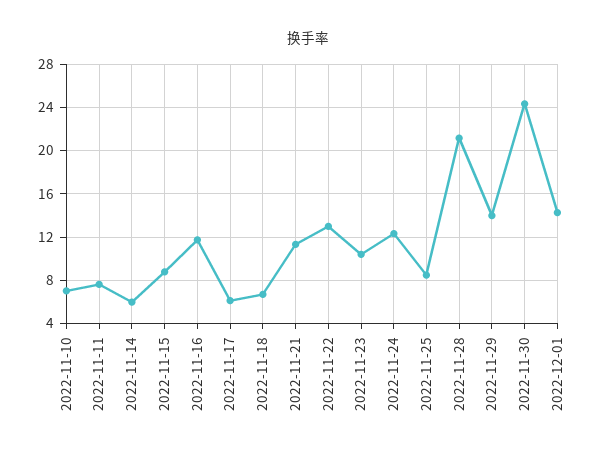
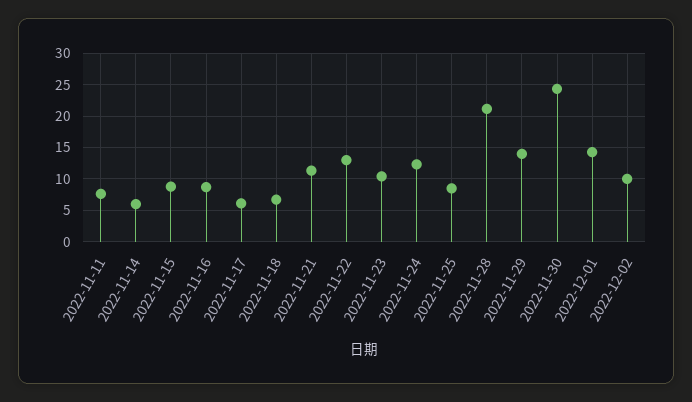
2022-11-10: 7 -> none
2022-11-16: 12 -> 9
2022-12-02: none -> 10

